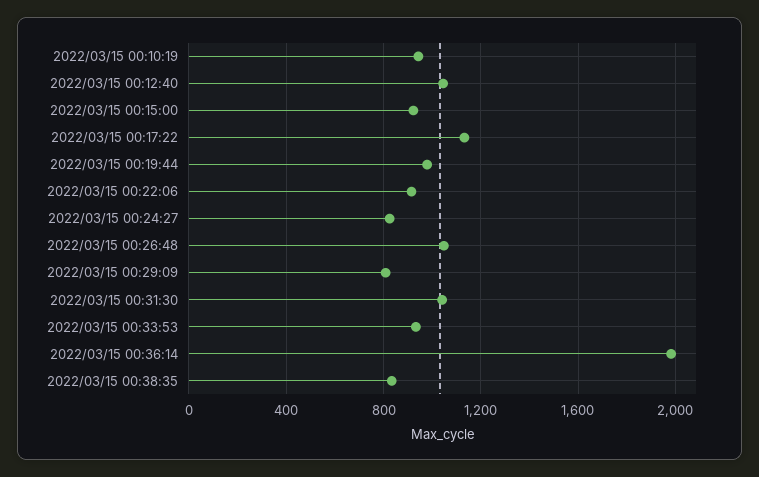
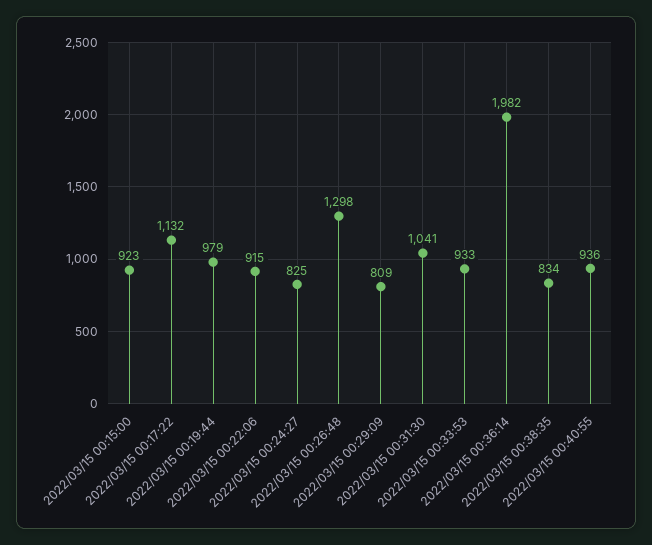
2022/03/15 00:10:19: 950 -> none
2022/03/15 00:12:40: 1050 -> none
2022/03/15 00:26:48: 1050 -> 1298
2022/03/15 00:40:55: none -> 936

